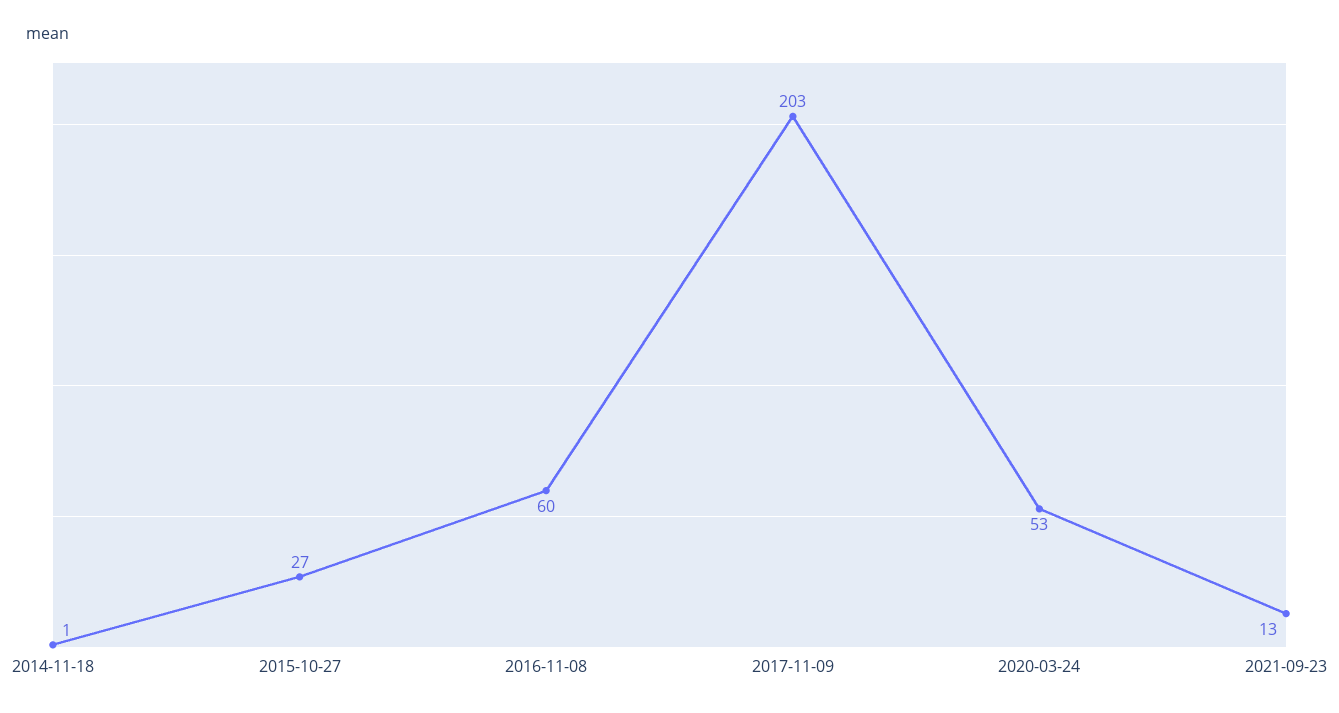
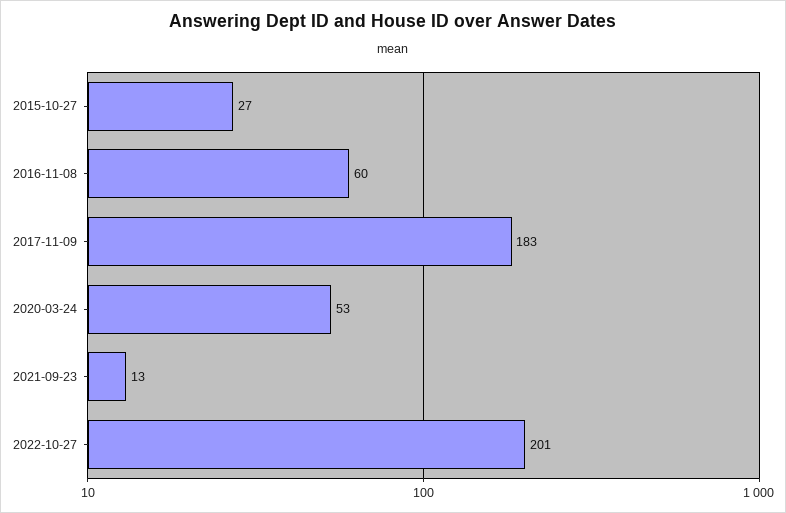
2014-11-18: 1 -> none
2017-11-09: 203 -> 183
2022-10-27: none -> 201

